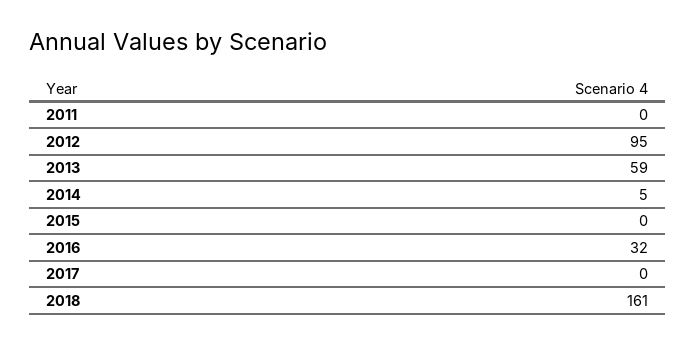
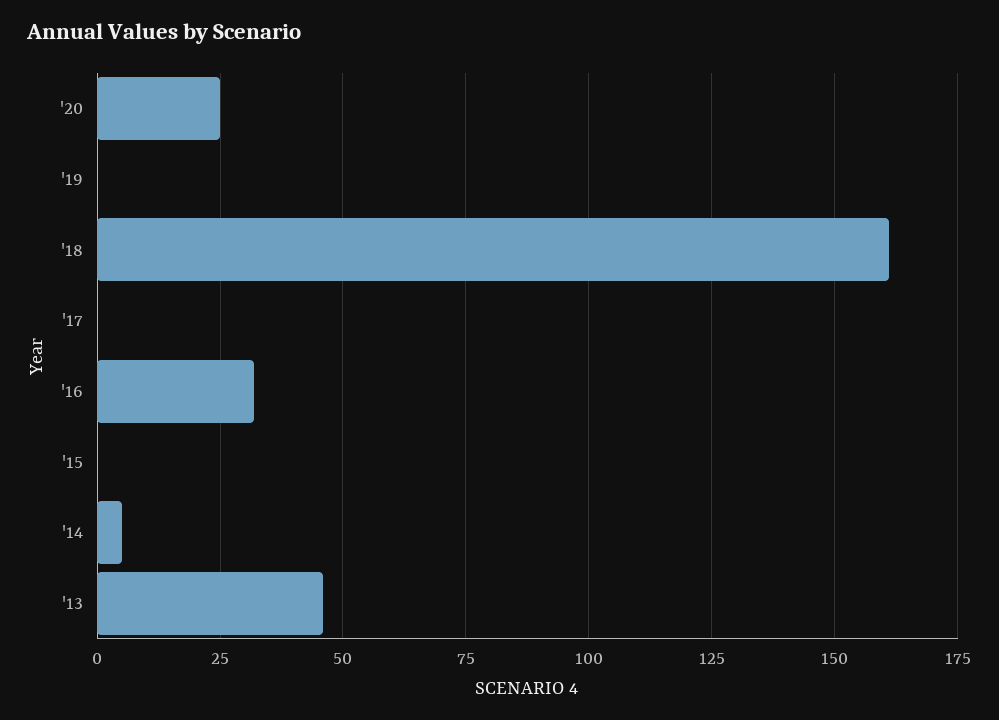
2011: 0 -> none
2012: 95 -> none
2013: 59 -> 45
'20: none -> 25
'19: none -> 0

